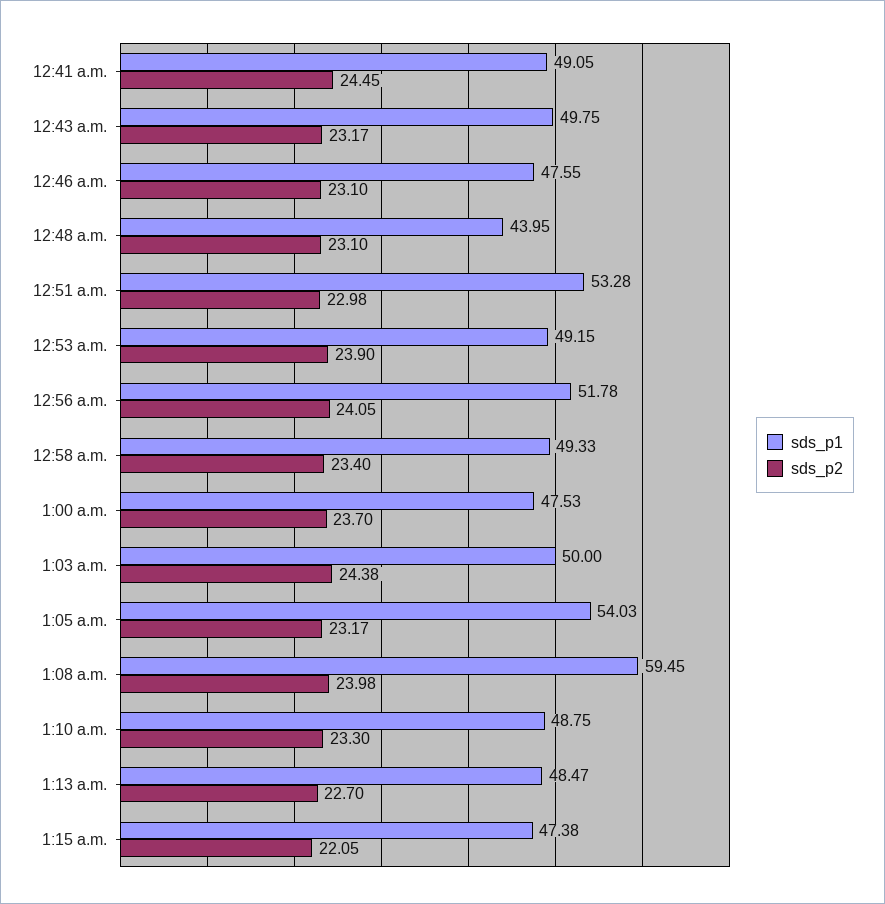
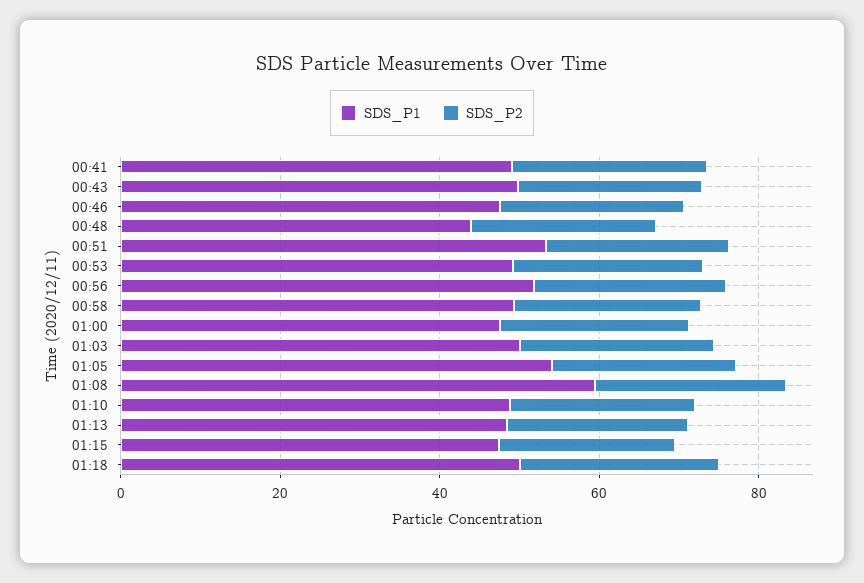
sds_p1, 01:18: none -> 50
sds_p2, 01:18: none -> 25

